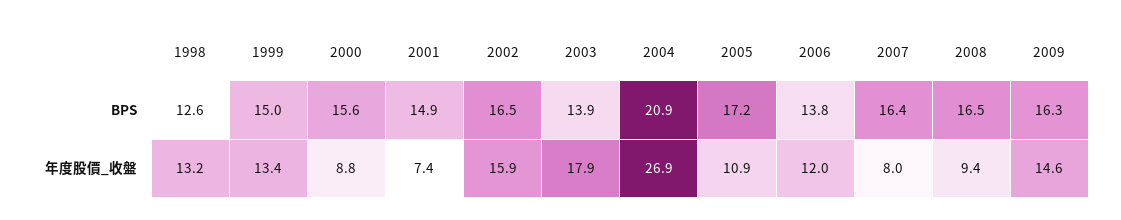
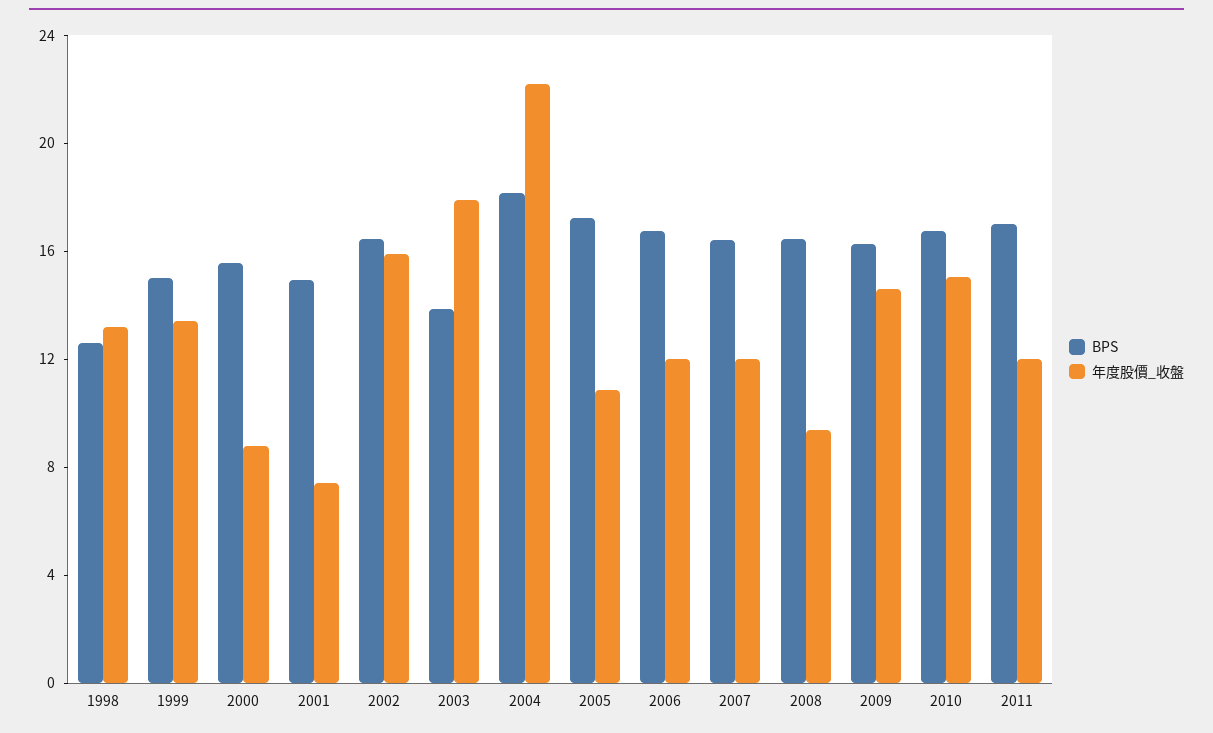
BPS, 2004: 20.9 -> 18
BPS, 2006: 13.8 -> 17
年度股價_收盤, 2004: 26.9 -> 22
年度股價_收盤, 2007: 8 -> 12
BPS, 2010: none -> 17
年度股價_收盤, 2010: none -> 15
BPS, 2011: none -> 17
年度股價_收盤, 2011: none -> 12

